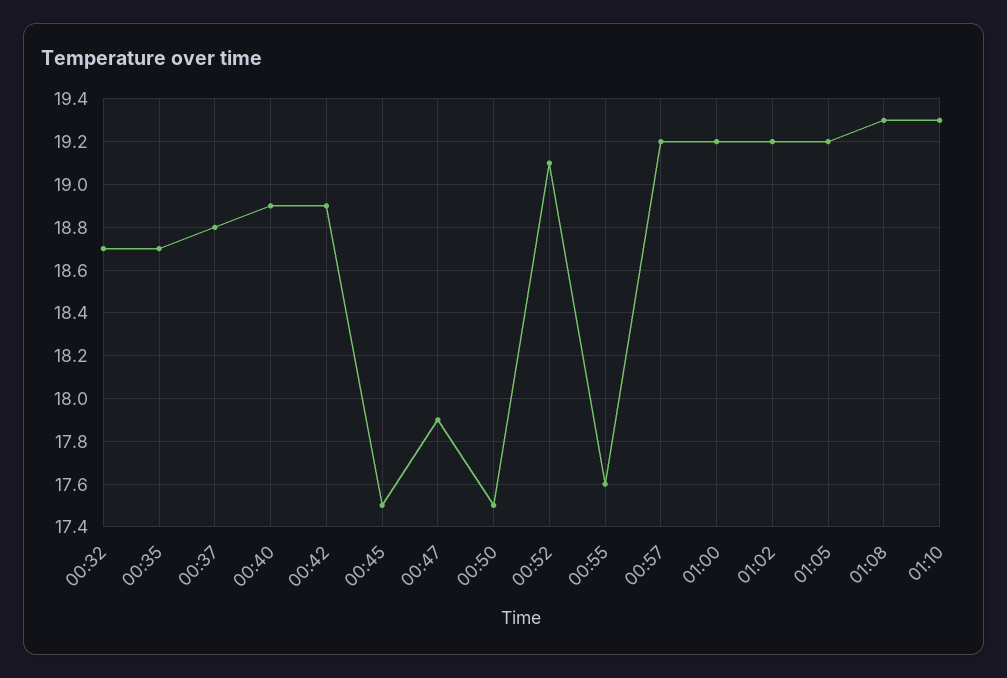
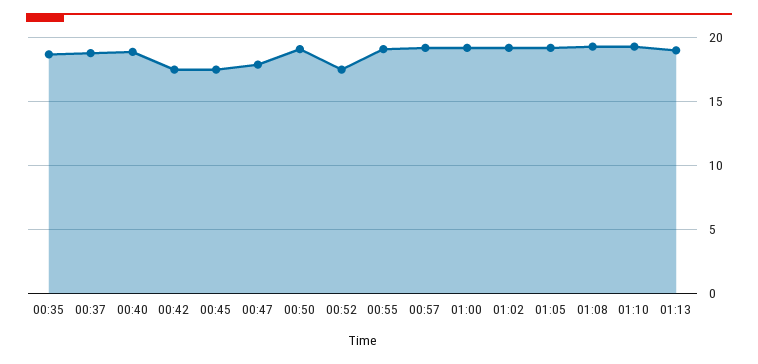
00:32: 18.7 -> none
00:42: 18.9 -> 17.5
00:50: 17.5 -> 19
00:52: 19.1 -> 17.5
00:55: 17.6 -> 19
01:13: none -> 19

